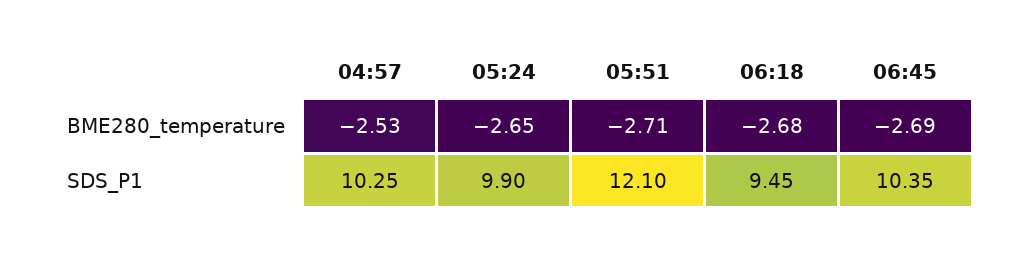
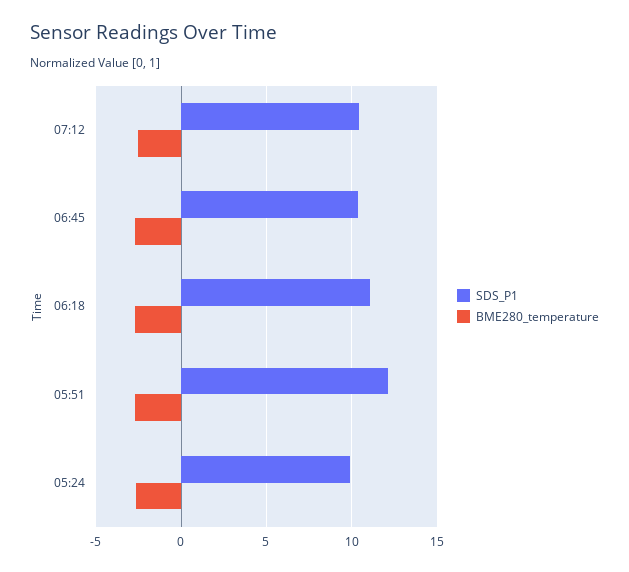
BME280_temperature, 04:57: -2.53 -> none
SDS_P1, 04:57: 10.25 -> none
SDS_P1, 06:18: 9.45 -> 11
SDS_P1, 07:12: none -> 10.5
BME280_temperature, 07:12: none -> -2.5

